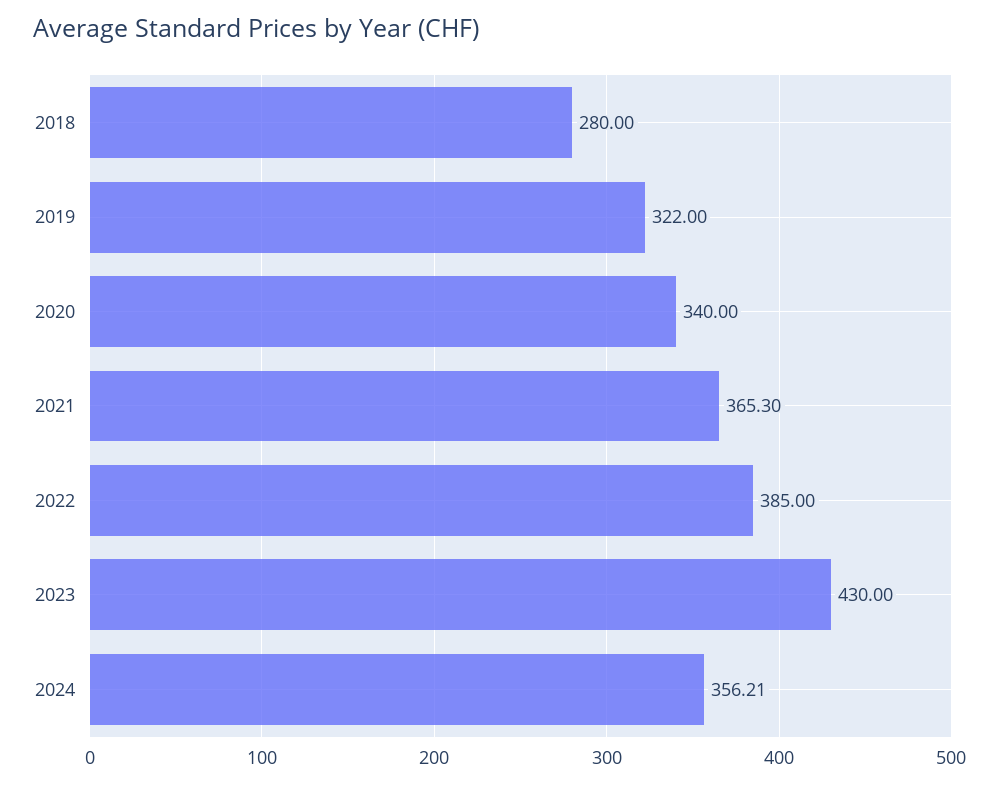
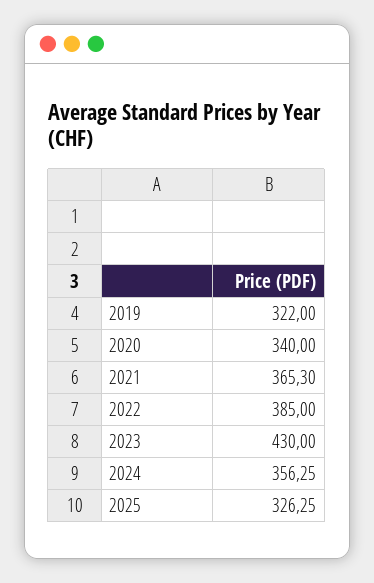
2018: 280 -> none
2024: 356.21 -> 356.25
2025: none -> 326.25

